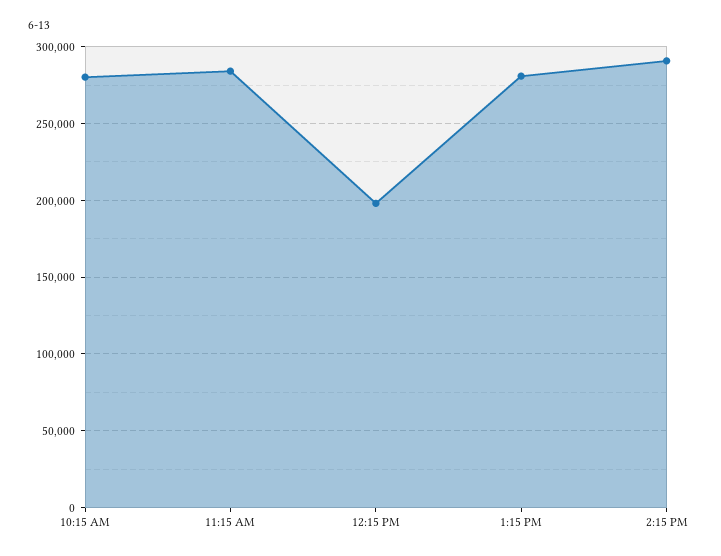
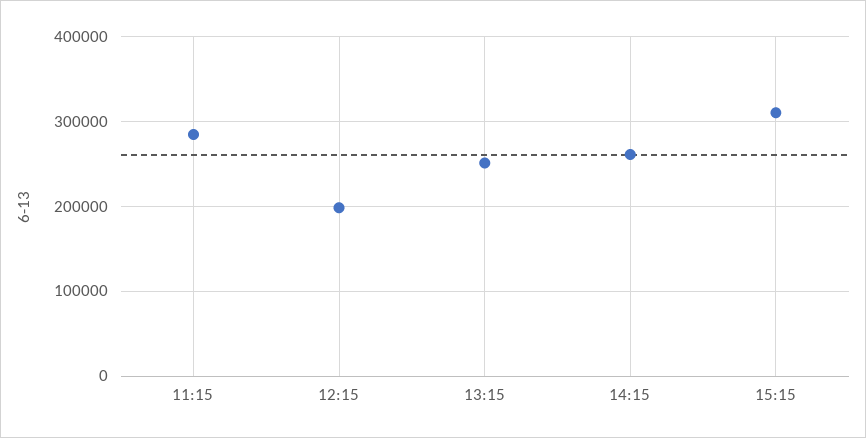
10:15 AM: 280000 -> none
1:15 PM: 280000 -> 250000
2:15 PM: 290000 -> 260000
15:15: none -> 310000

